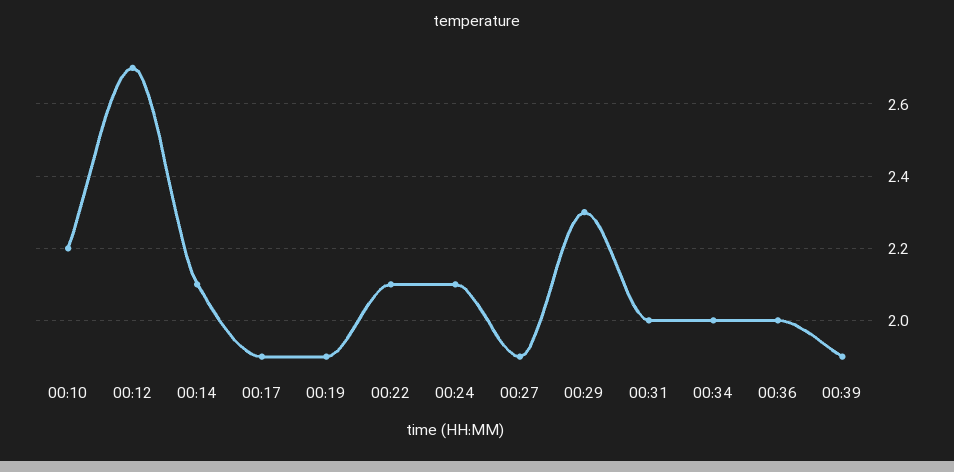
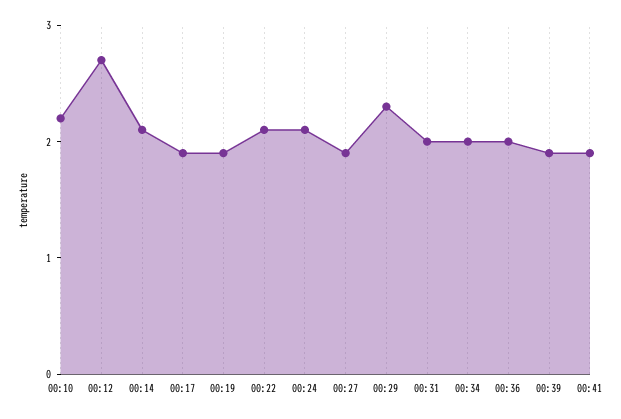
00:41: none -> 1.9

